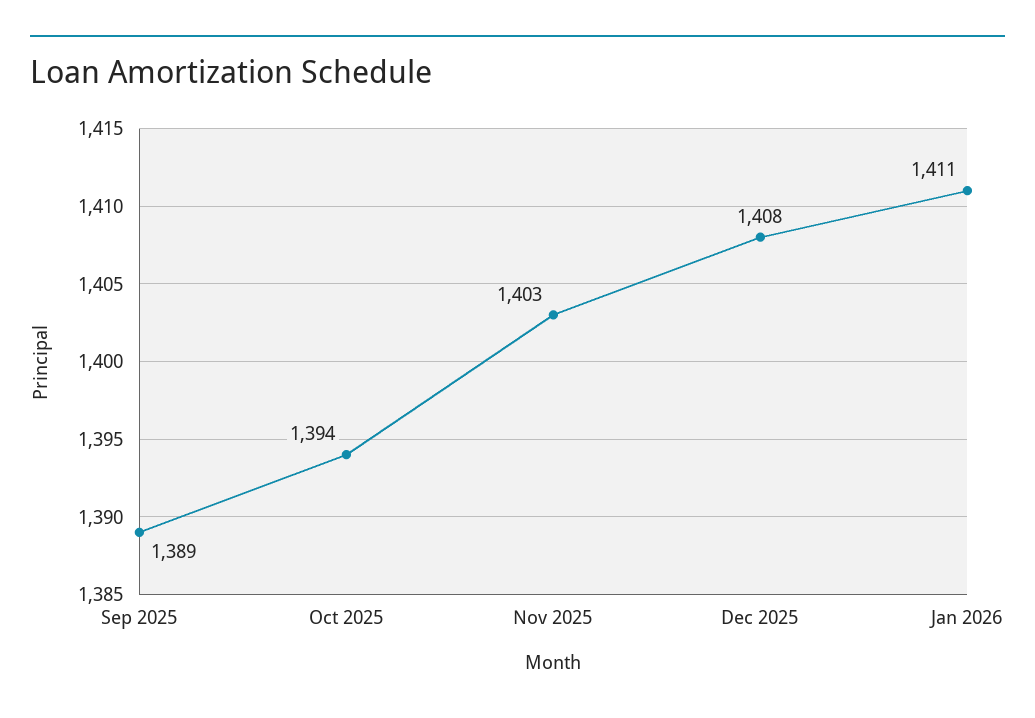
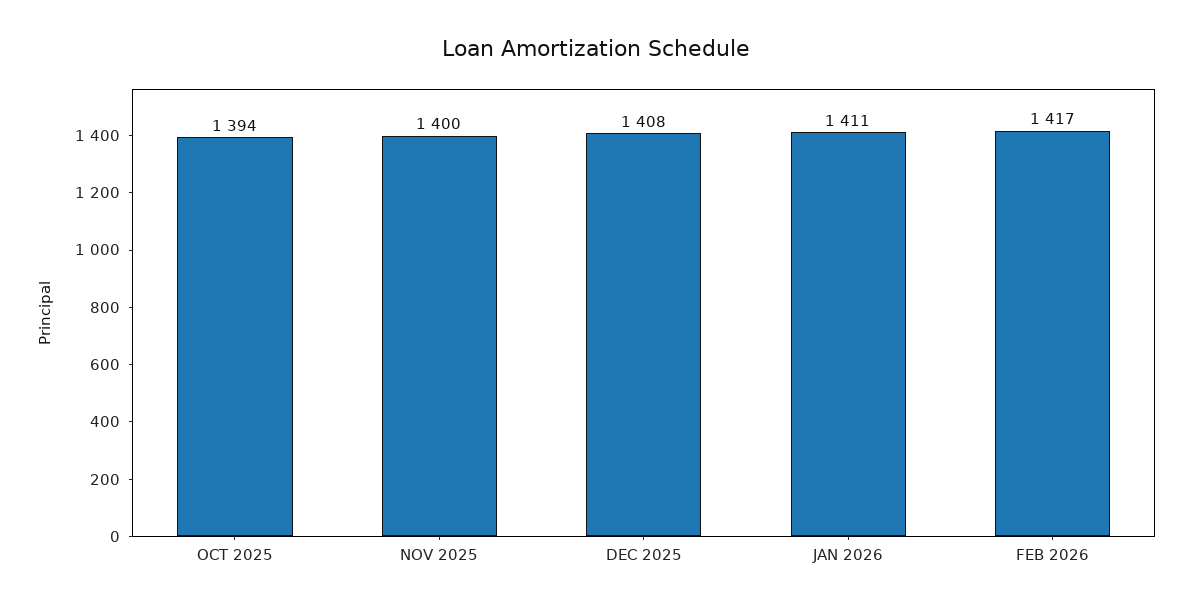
Sep 2025: 1389 -> none
Nov 2025: 1403 -> 1400
FEB 2026: none -> 1417

